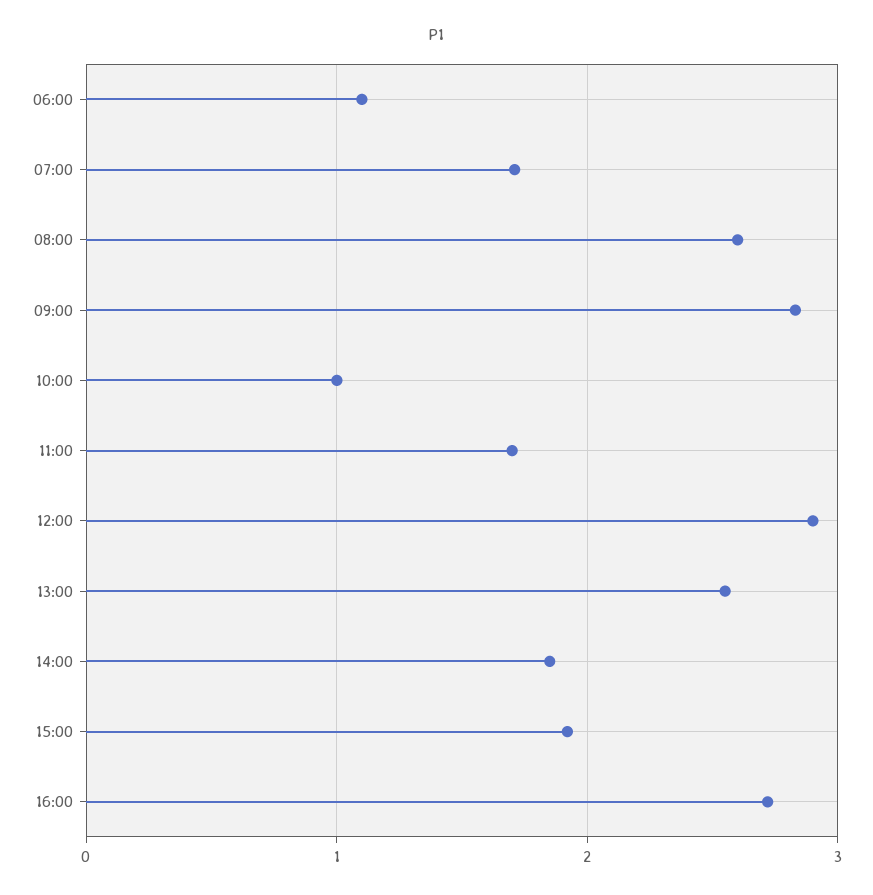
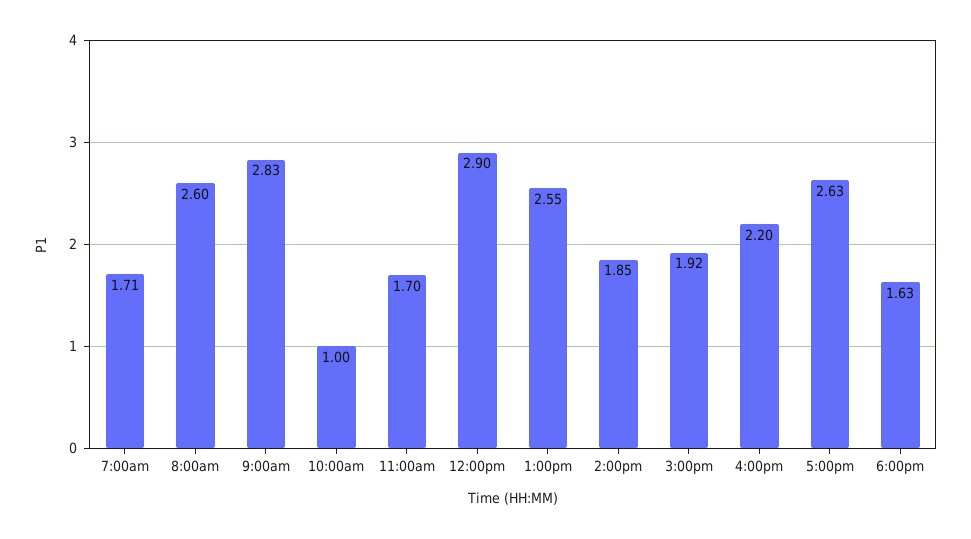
06:00: 1.1 -> none
16:00: 2.7 -> 2.2
5:00pm: none -> 2.63
6:00pm: none -> 1.63

